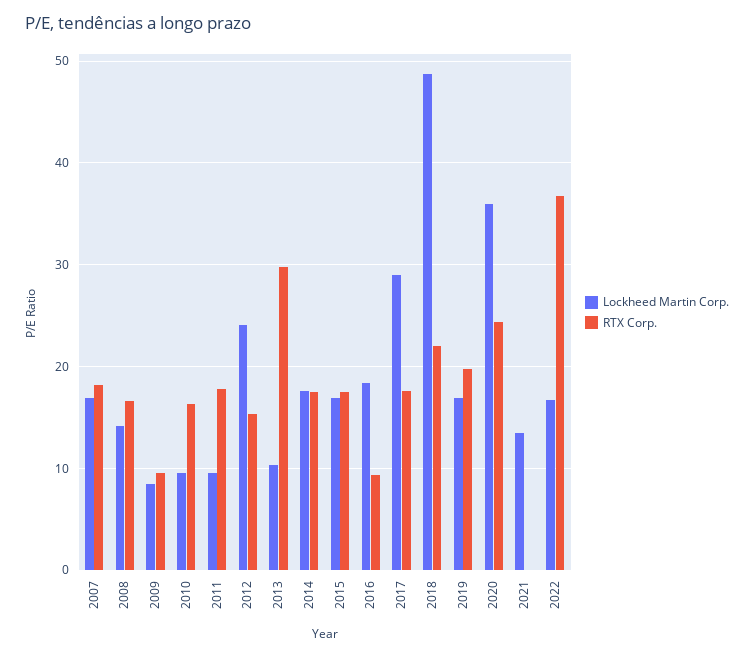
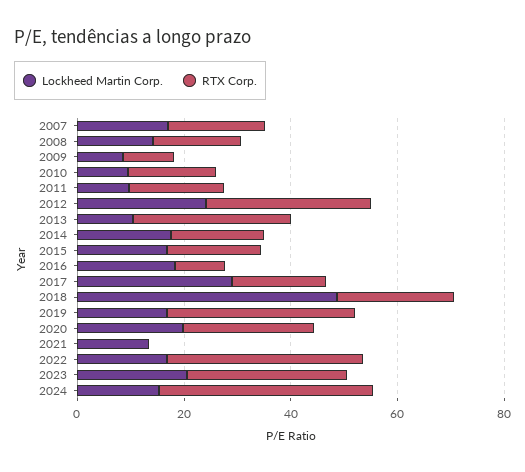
RTX Corp., 2012: 15 -> 30
RTX Corp., 2019: 20 -> 35
Lockheed Martin Corp., 2020: 36 -> 20
Lockheed Martin Corp., 2023: none -> 20
RTX Corp., 2023: none -> 30
Lockheed Martin Corp., 2024: none -> 15
RTX Corp., 2024: none -> 40

